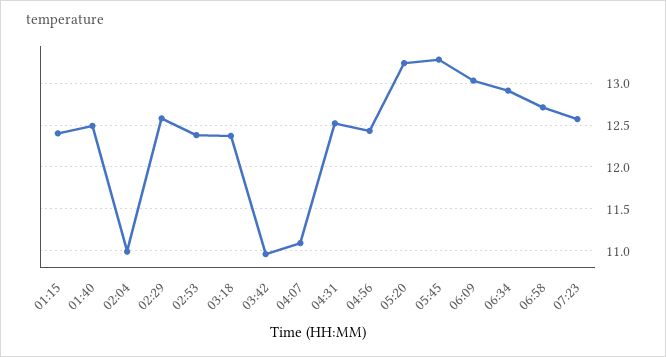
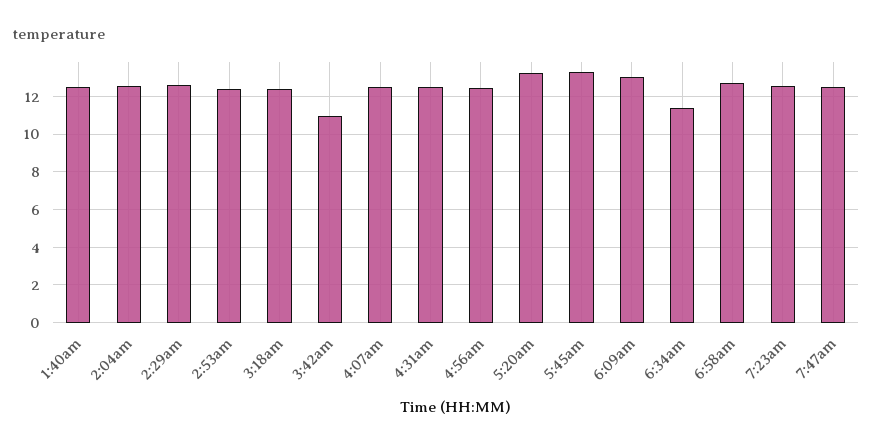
01:15: 12.4 -> none
02:04: 11 -> 12.5
04:07: 11.1 -> 12.5
06:34: 12.9 -> 11.5
7:47am: none -> 12.5

